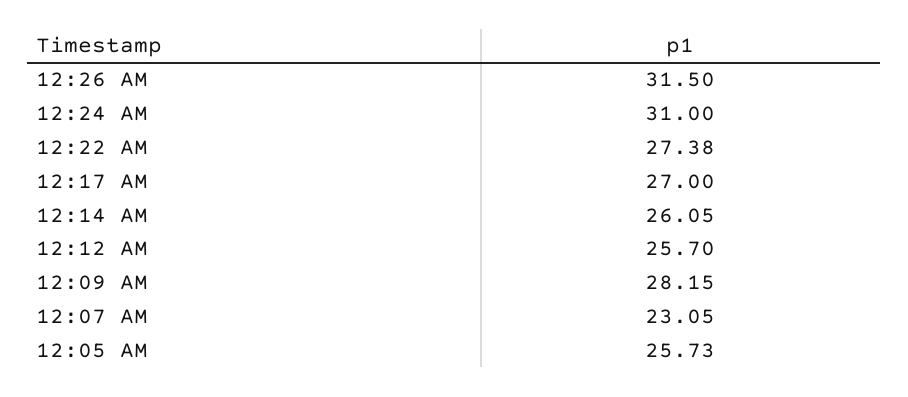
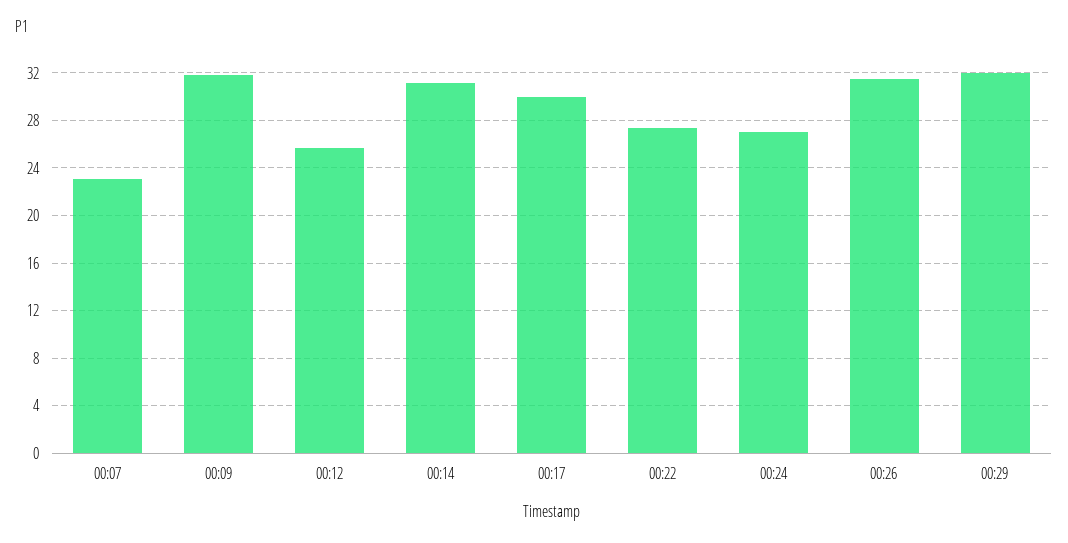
12:24 AM: 31 -> 27
12:17 AM: 27 -> 30
12:14 AM: 26.05 -> 31
12:09 AM: 28.15 -> 32
12:05 AM: 25.73 -> none
00:29: none -> 32

